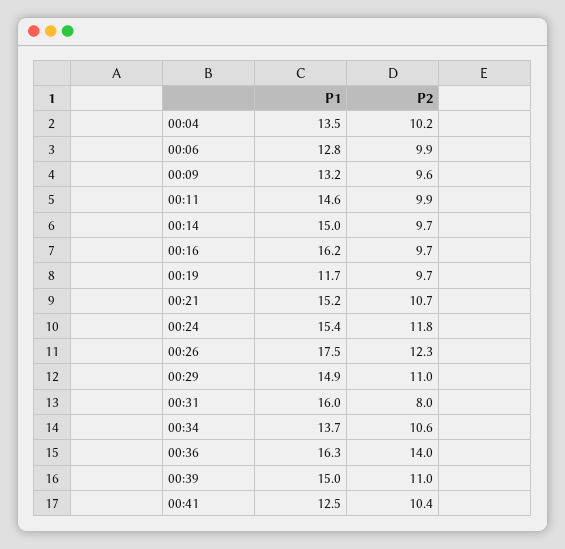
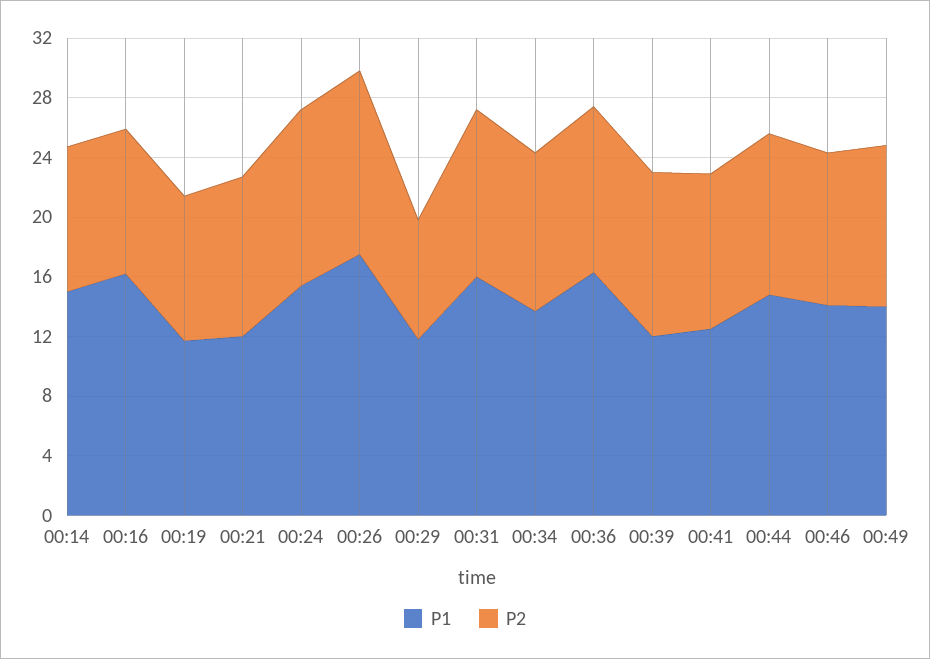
P1, 00:04: 13.5 -> none
P2, 00:04: 10.2 -> none
P1, 00:06: 12.8 -> none
P2, 00:06: 9.9 -> none
P1, 00:09: 13.2 -> none
P2, 00:09: 9.6 -> none
P1, 00:11: 14.6 -> none
P2, 00:11: 9.9 -> none
P1, 00:21: 15.2 -> 12
P1, 00:29: 14.9 -> 12
P2, 00:29: 11 -> 8
P2, 00:31: 8 -> 11
P2, 00:36: 14 -> 11
P1, 00:39: 15 -> 12
P1, 00:44: none -> 15
P2, 00:44: none -> 11
P1, 00:46: none -> 14
P2, 00:46: none -> 10
P1, 00:49: none -> 14
P2, 00:49: none -> 11

